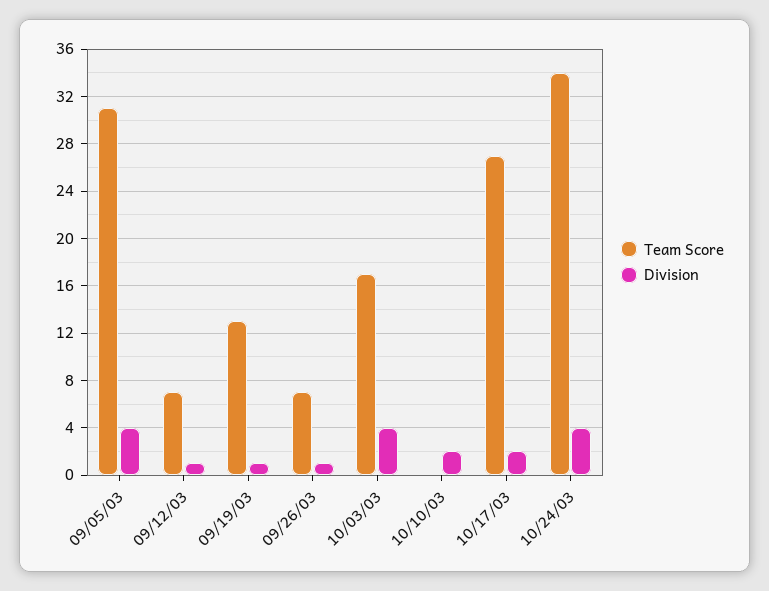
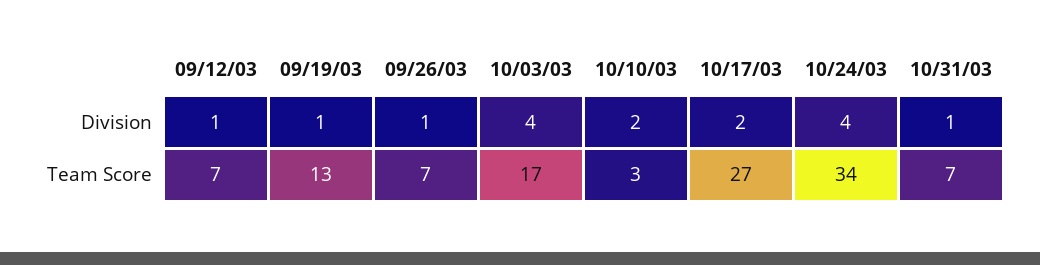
Team Score, 09/05/03: 31 -> none
Division, 09/05/03: 4 -> none
Team Score, 10/10/03: 0 -> 3
Division, 10/31/03: none -> 1
Team Score, 10/31/03: none -> 7

